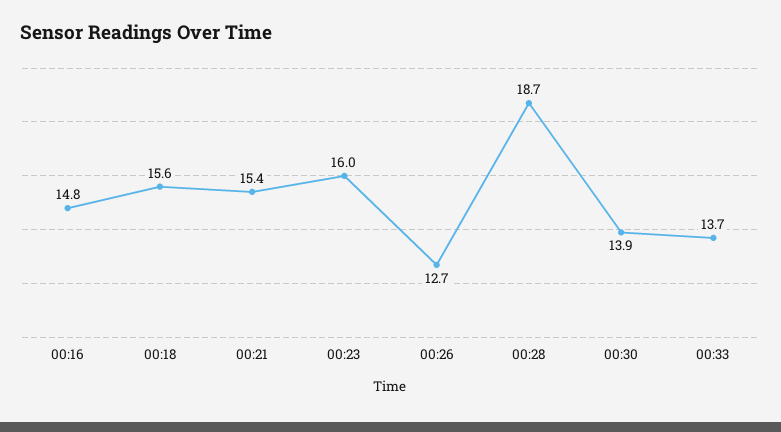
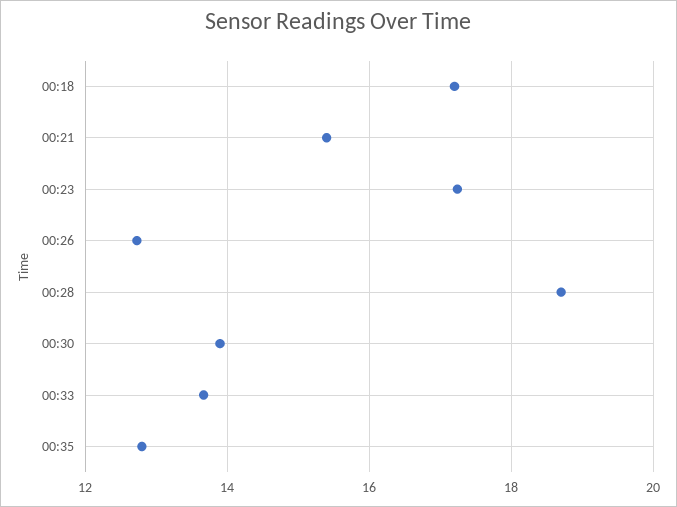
00:16: 14.8 -> none
00:18: 15.6 -> 17.2
00:23: 16 -> 17.2
00:35: none -> 12.8

